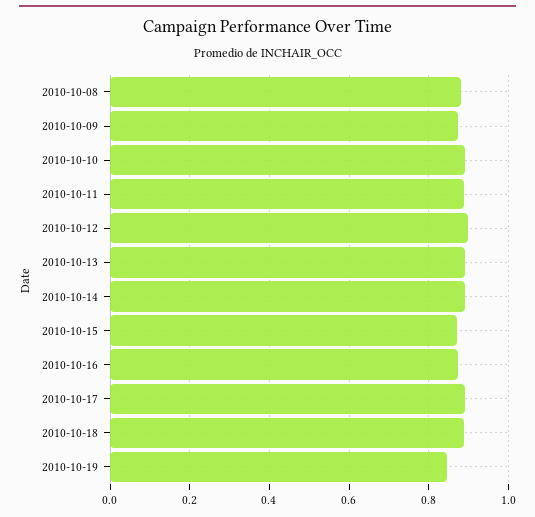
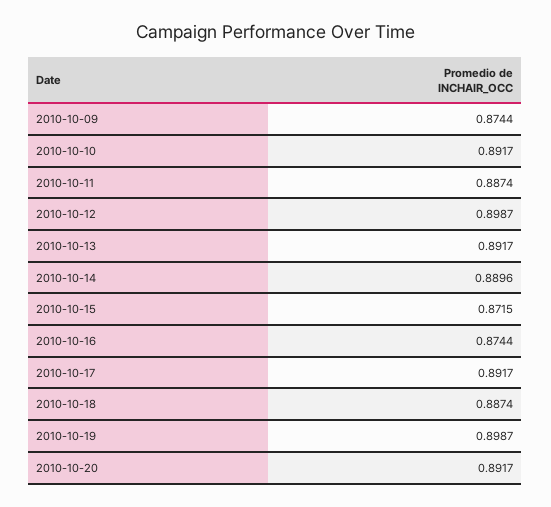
2010-10-08: 0.88 -> none
2010-10-19: 0.84 -> 0.8987
2010-10-20: none -> 0.8917

